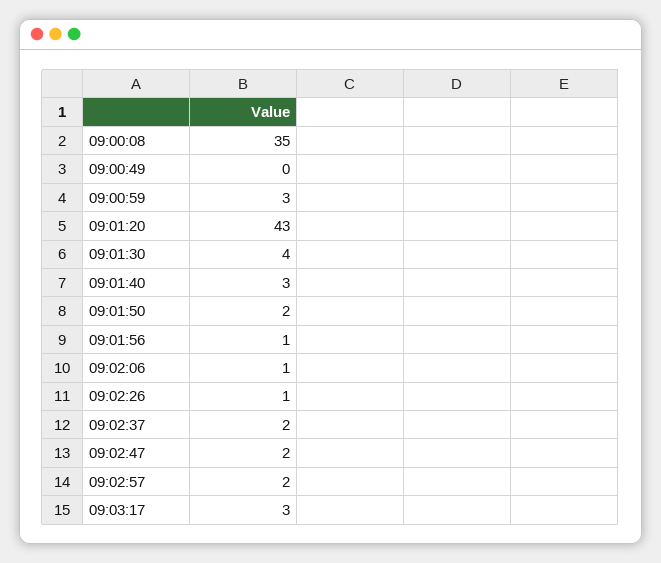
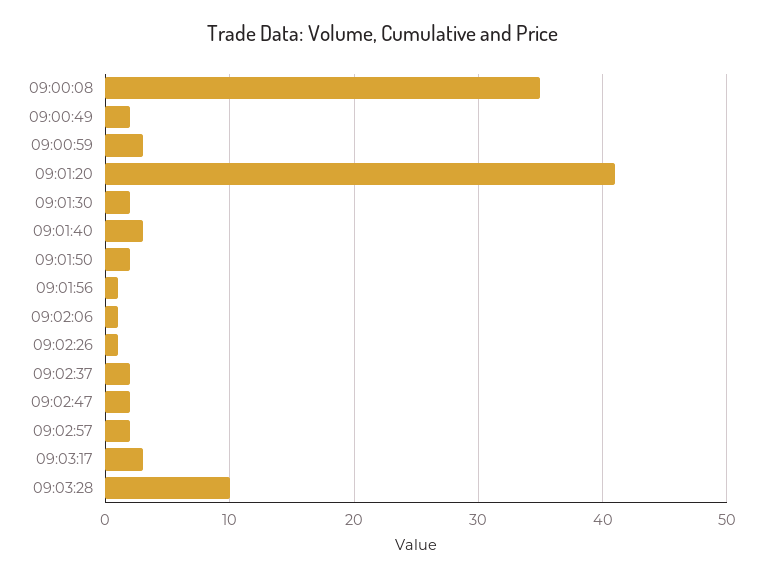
09:00:49: 0 -> 2
09:01:20: 43 -> 41
09:01:30: 4 -> 2
09:03:28: none -> 10

